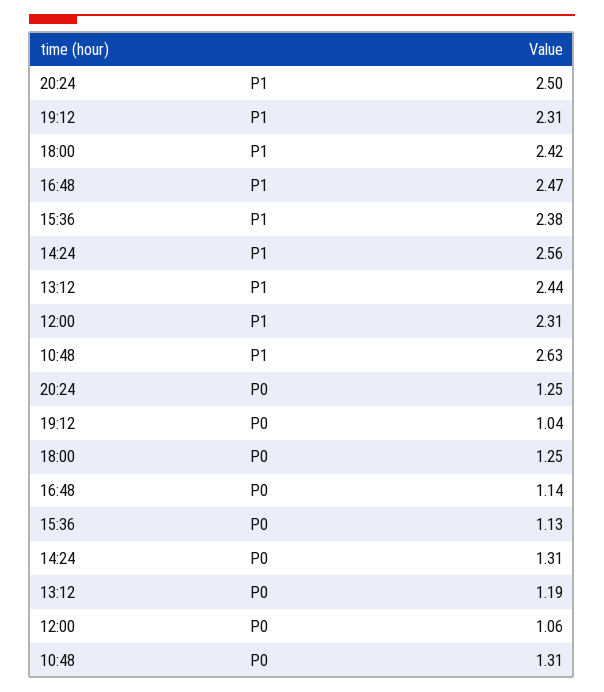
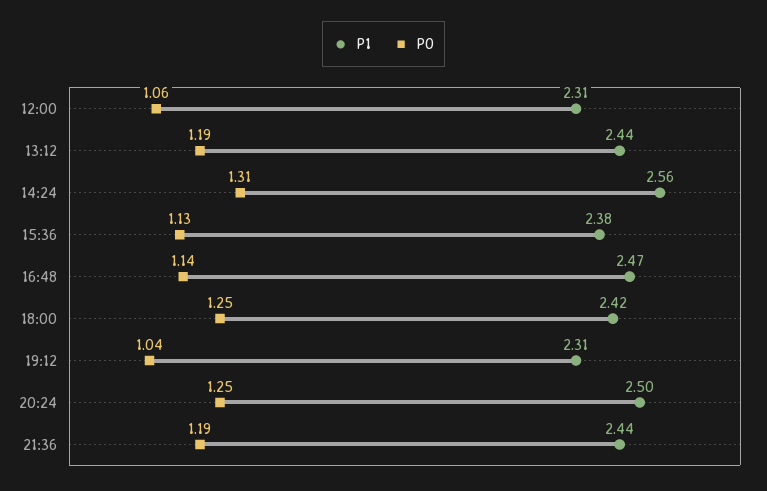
P1, 10:48: 2.63 -> none
P0, 10:48: 1.31 -> none
P1, 21:36: none -> 2.44
P0, 21:36: none -> 1.19

